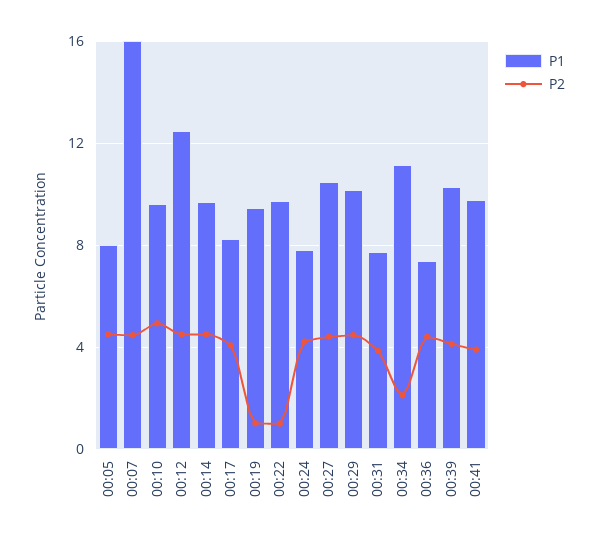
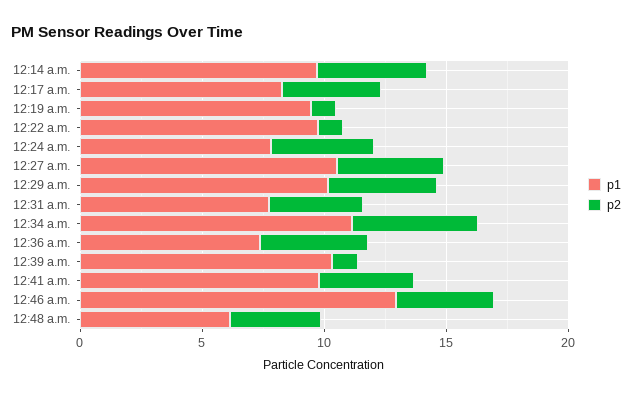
P1, 00:05: 8 -> none
P2, 00:05: 4.5 -> none
P1, 00:07: 16 -> none
P2, 00:07: 4.5 -> none
P1, 00:10: 9.5 -> none
P2, 00:10: 5 -> none
P1, 00:12: 12.5 -> none
P2, 00:12: 4.5 -> none
P2, 00:34: 2 -> 5
P2, 00:39: 4 -> 1
P1, 12:46 a.m.: none -> 13
P2, 12:46 a.m.: none -> 4
P1, 12:48 a.m.: none -> 6
P2, 12:48 a.m.: none -> 4

